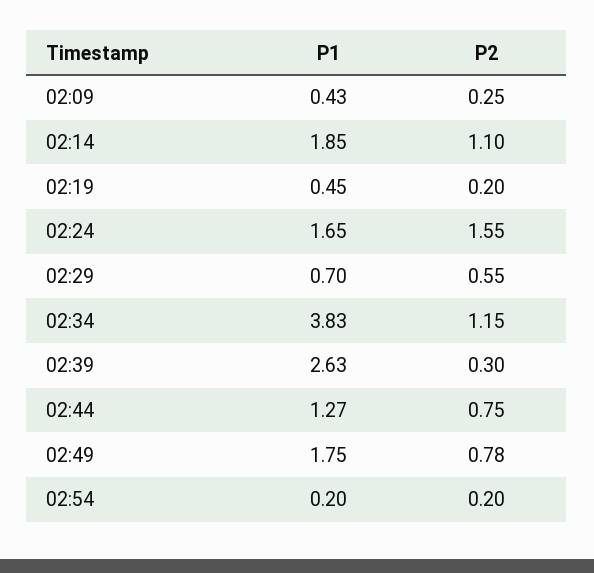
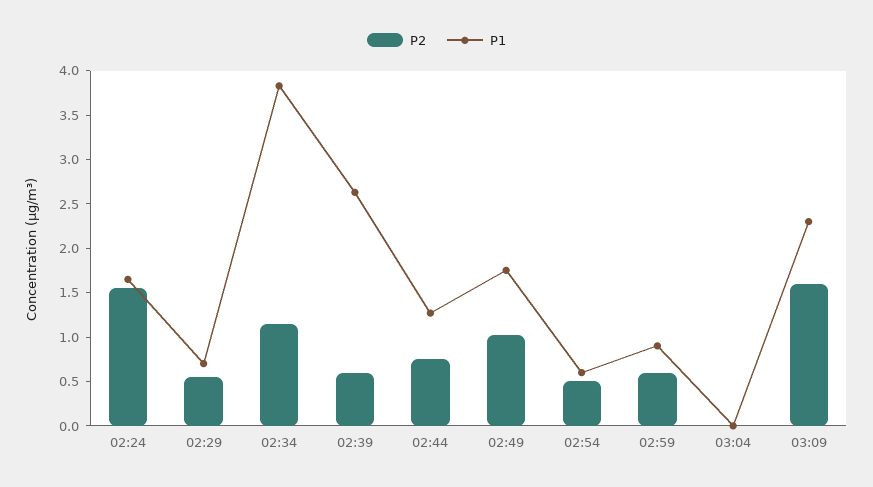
P1, 02:09: 0.43 -> none
P2, 02:09: 0.25 -> none
P1, 02:14: 1.85 -> none
P2, 02:14: 1.1 -> none
P1, 02:19: 0.45 -> none
P2, 02:19: 0.2 -> none
P2, 02:39: 0.3 -> 0.6
P2, 02:49: 0.78 -> 1
P1, 02:54: 0.2 -> 0.6
P2, 02:54: 0.2 -> 0.5
P2, 02:59: none -> 0.6
P1, 02:59: none -> 0.9
P2, 03:04: none -> 0
P1, 03:04: none -> 0
P2, 03:09: none -> 1.6
P1, 03:09: none -> 2.3

